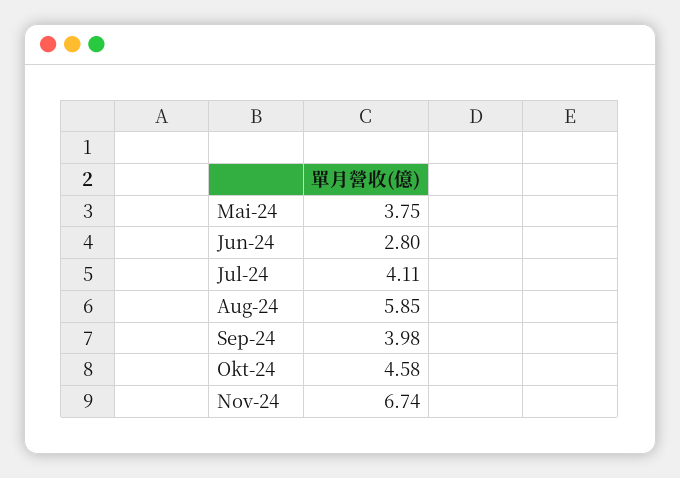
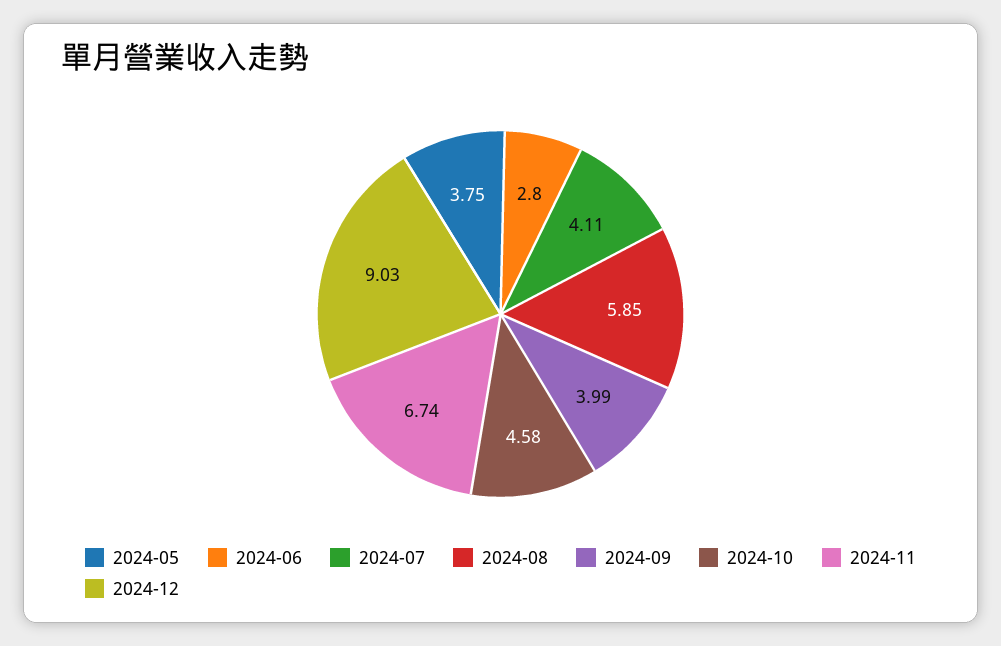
Sep-24: 3.98 -> 3.99
2024-12: none -> 9.03

